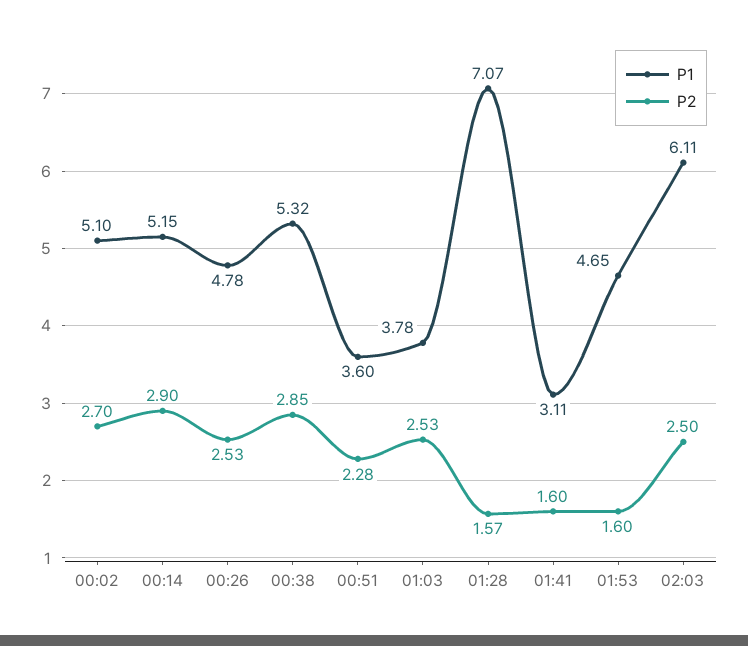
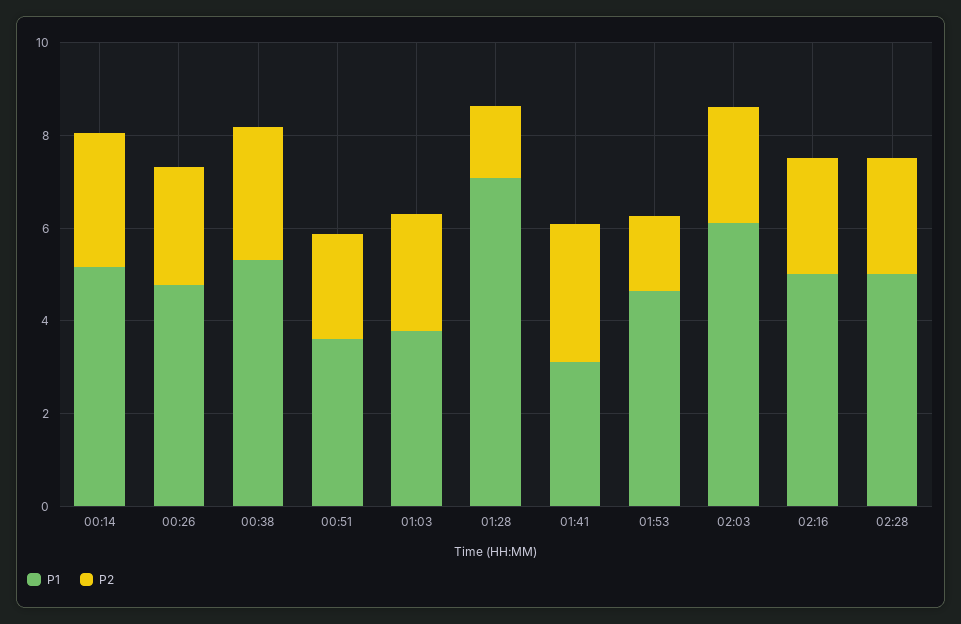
P1, 00:02: 5.1 -> none
P2, 00:02: 2.7 -> none
P2, 01:41: 1.6 -> 3
P1, 02:16: none -> 5
P2, 02:16: none -> 2.5
P1, 02:28: none -> 5
P2, 02:28: none -> 2.5

